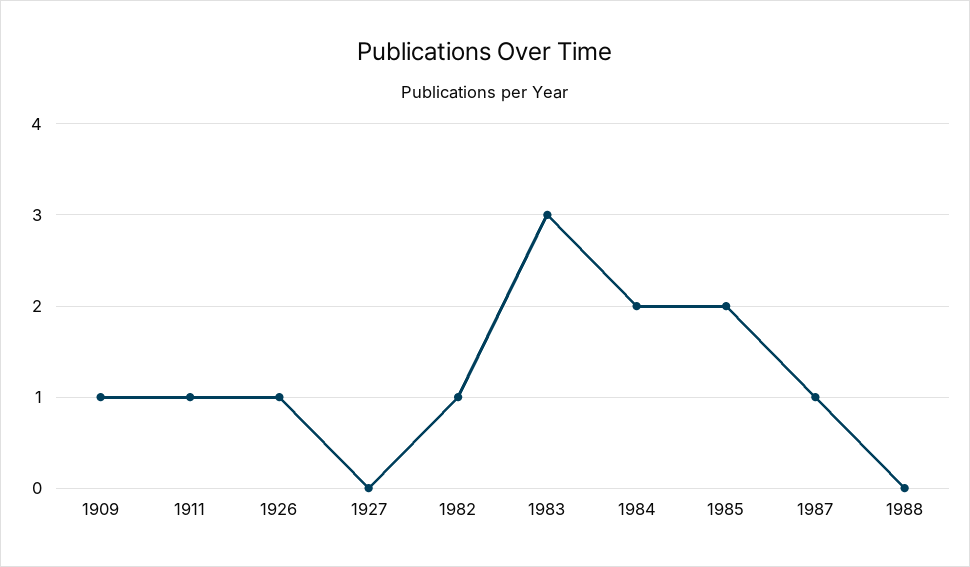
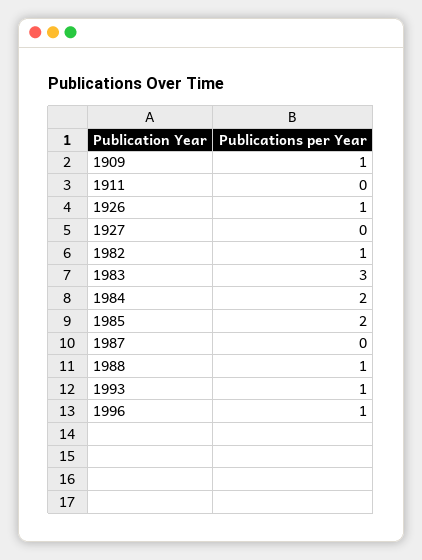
1911: 1 -> 0
1987: 1 -> 0
1988: 0 -> 1
1993: none -> 1
1996: none -> 1

